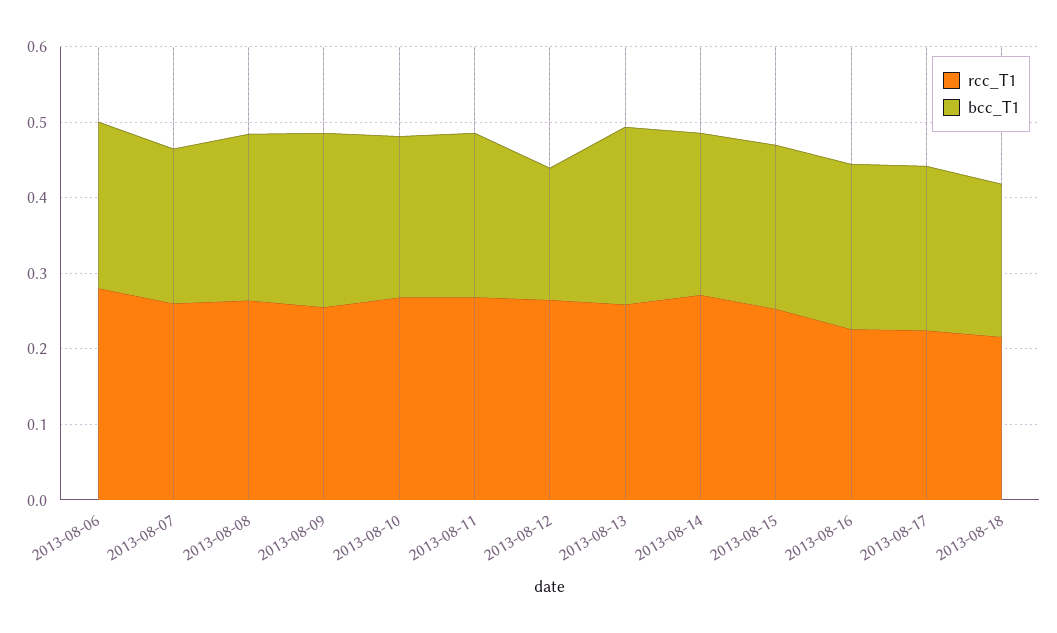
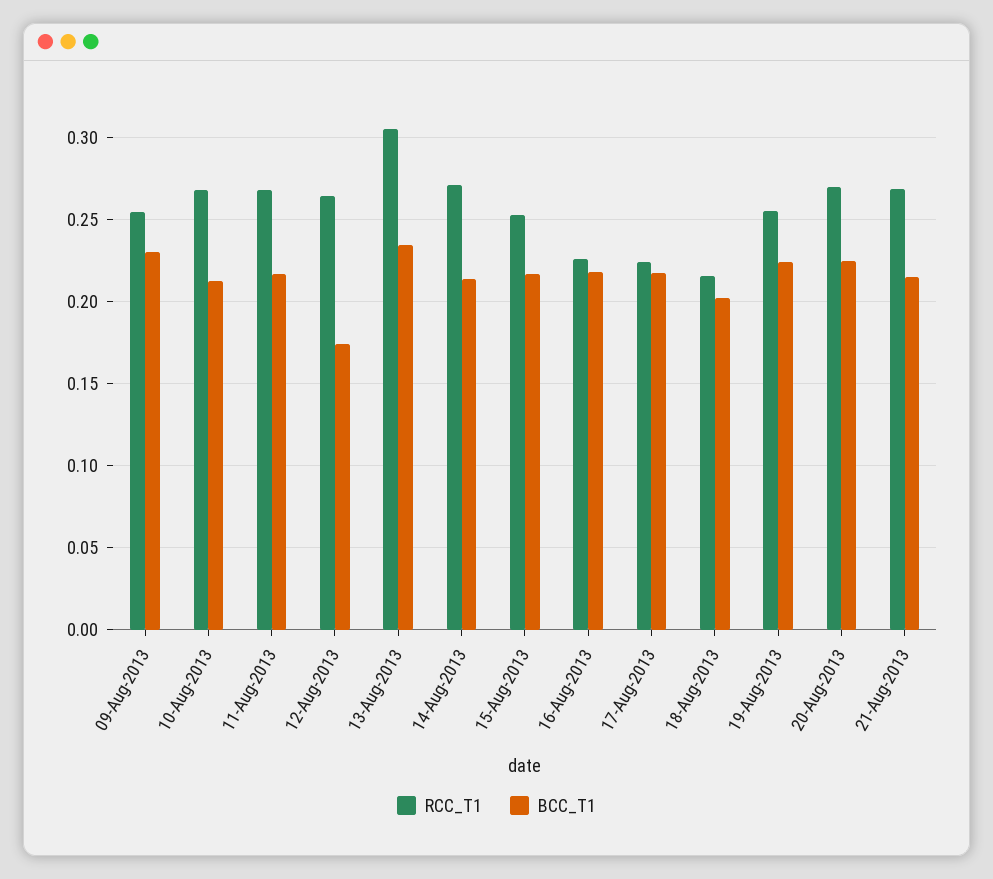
rcc_T1, 2013-08-06: 0.28 -> none
bcc_T1, 2013-08-06: 0.22 -> none
rcc_T1, 2013-08-07: 0.26 -> none
bcc_T1, 2013-08-07: 0.2 -> none
rcc_T1, 2013-08-08: 0.26 -> none
bcc_T1, 2013-08-08: 0.22 -> none
rcc_T1, 2013-08-13: 0.26 -> 0.305
rcc_T1, 19-Aug-2013: none -> 0.255
bcc_T1, 19-Aug-2013: none -> 0.225
rcc_T1, 20-Aug-2013: none -> 0.27
bcc_T1, 20-Aug-2013: none -> 0.225
rcc_T1, 21-Aug-2013: none -> 0.27
bcc_T1, 21-Aug-2013: none -> 0.215

